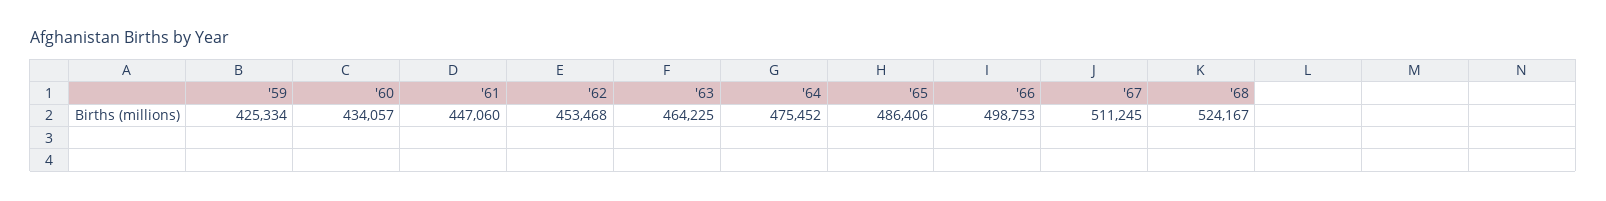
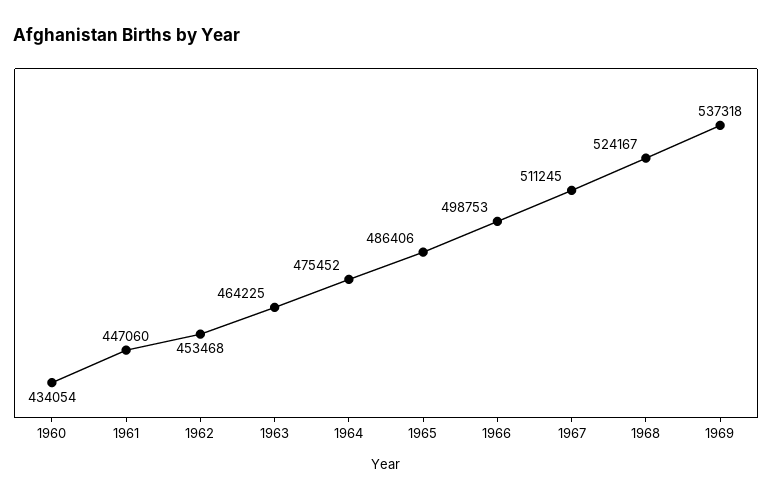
'59: 425334 -> none
'60: 434057 -> 434054
1969: none -> 537318

